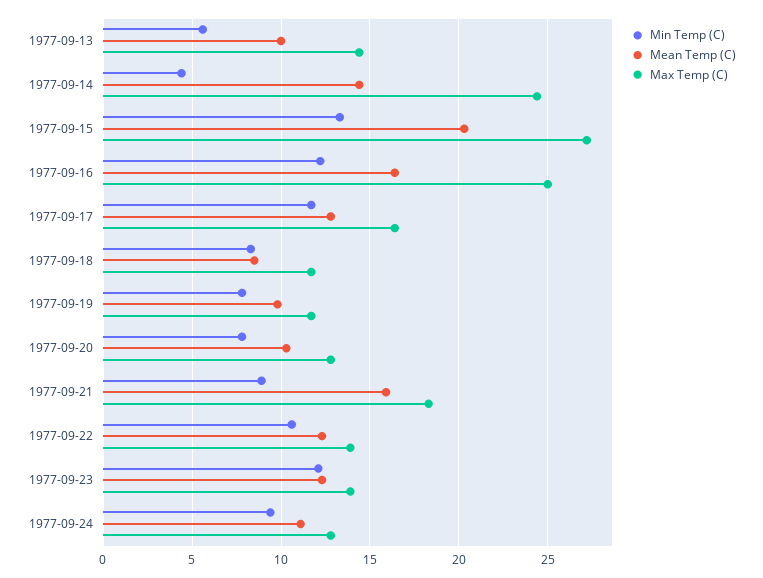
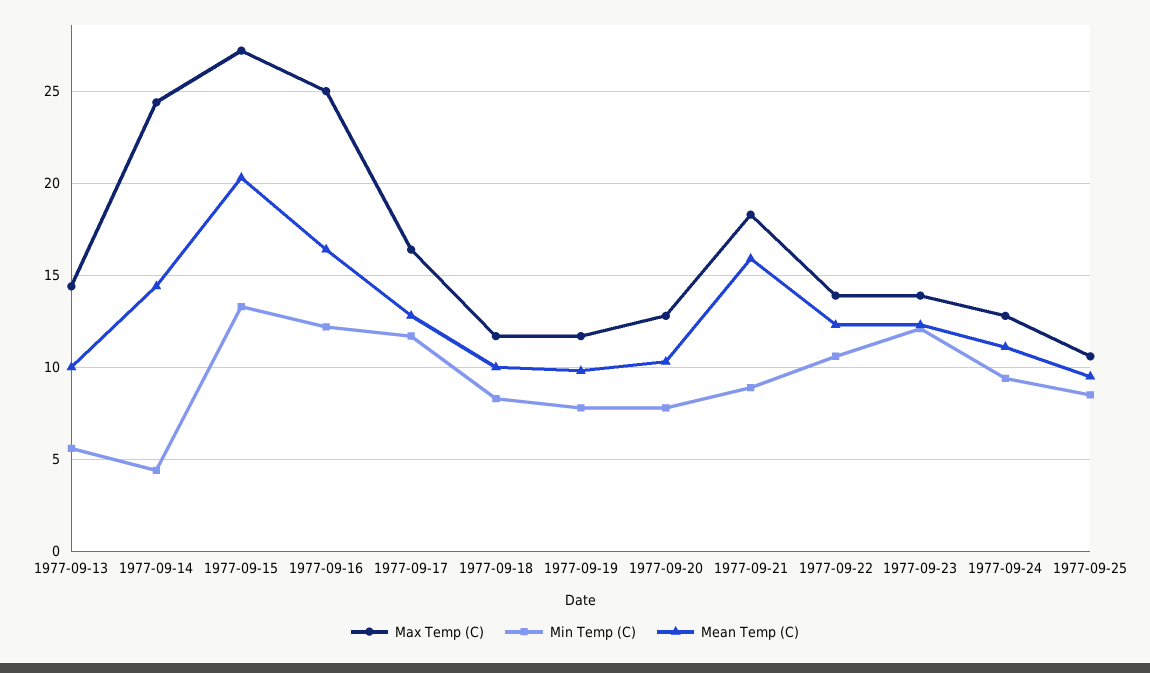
Mean Temp (C), 1977-09-18: 8.5 -> 10
Max Temp (C), 1977-09-25: none -> 10.5
Min Temp (C), 1977-09-25: none -> 8.5
Mean Temp (C), 1977-09-25: none -> 9.5

